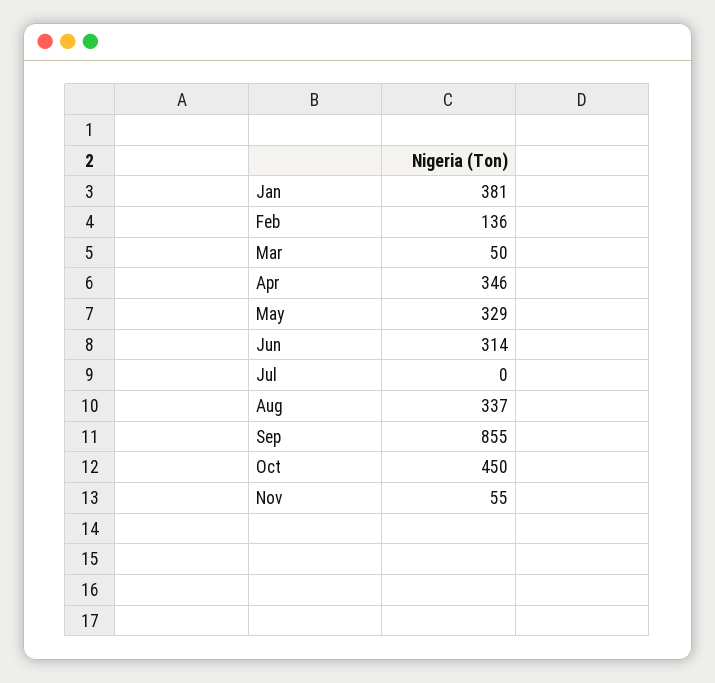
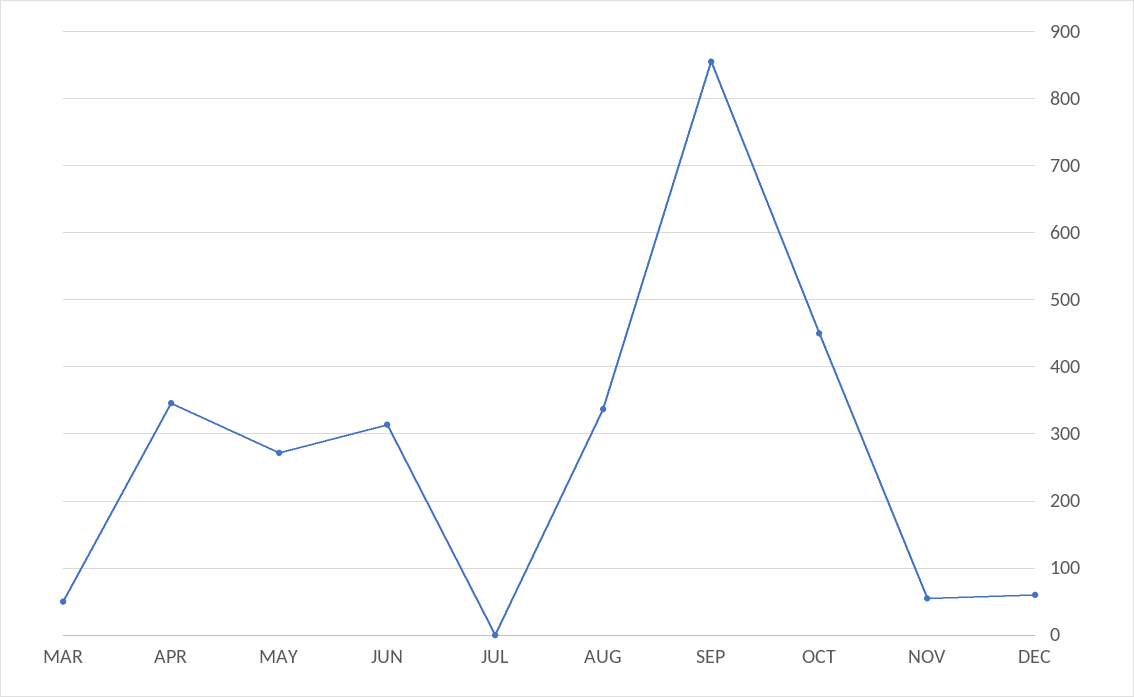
Jan: 381 -> none
Feb: 136 -> none
May: 329 -> 270
DEC: none -> 60

